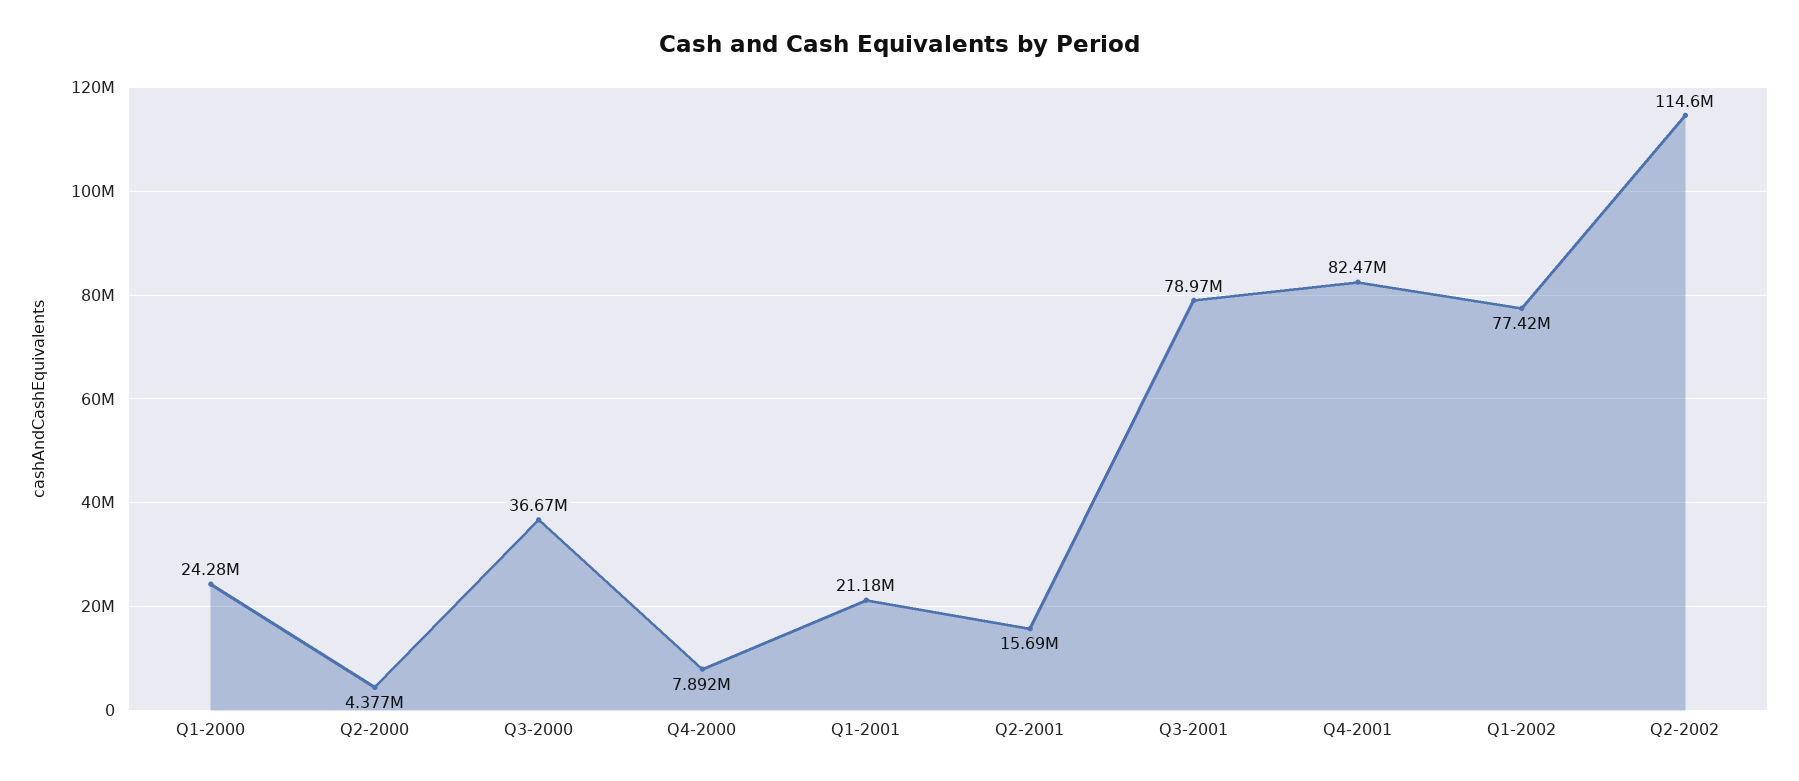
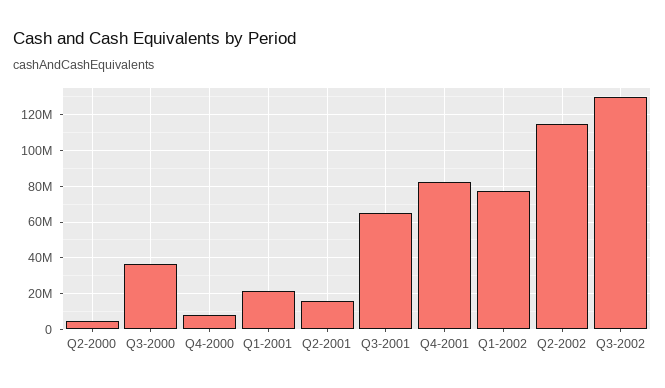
Q1-2000: 24280000 -> none
Q3-2001: 78970000 -> 65000000
Q3-2002: none -> 130000000

